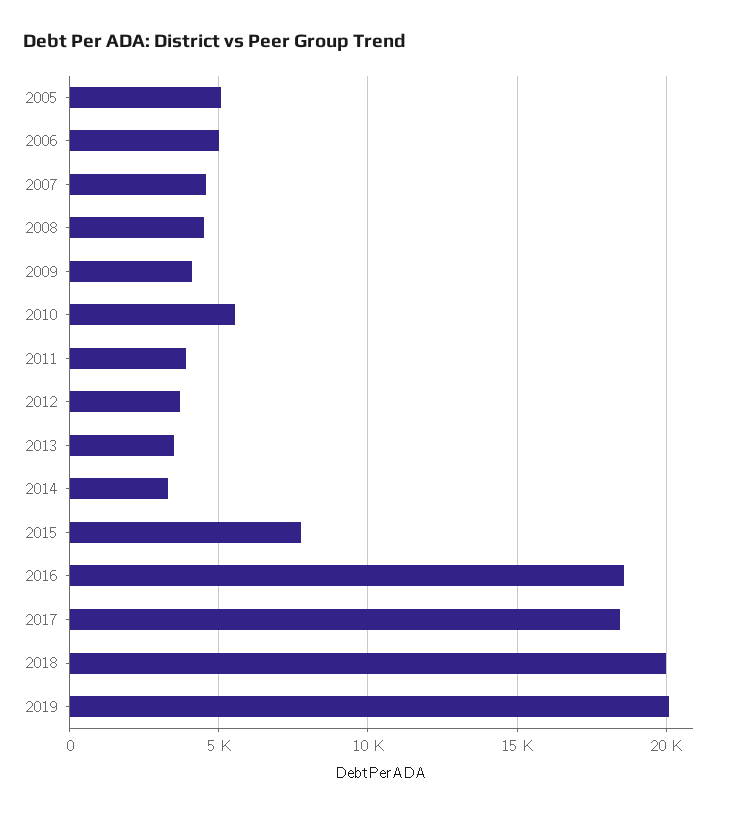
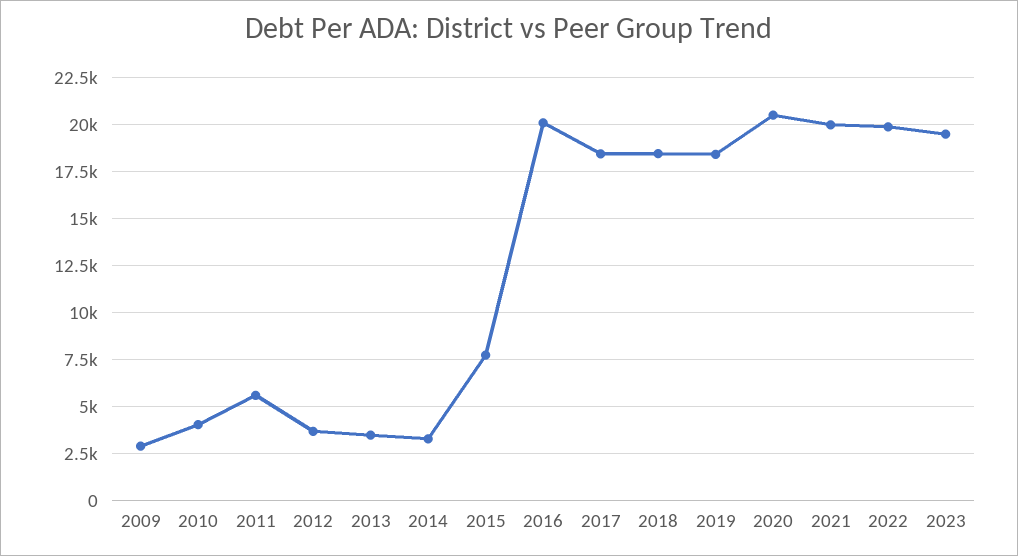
2005: 5000 -> none
2006: 5000 -> none
2007: 4500 -> none
2008: 4500 -> none
2009: 4000 -> 3000
2010: 5500 -> 4000
2011: 4000 -> 5500
2016: 18500 -> 20000
2018: 20000 -> 18500
2019: 20000 -> 18500
2020: none -> 20500
2021: none -> 20000
2022: none -> 20000
2023: none -> 19500

